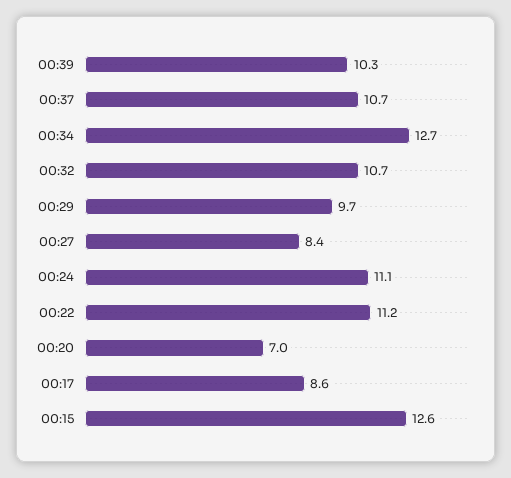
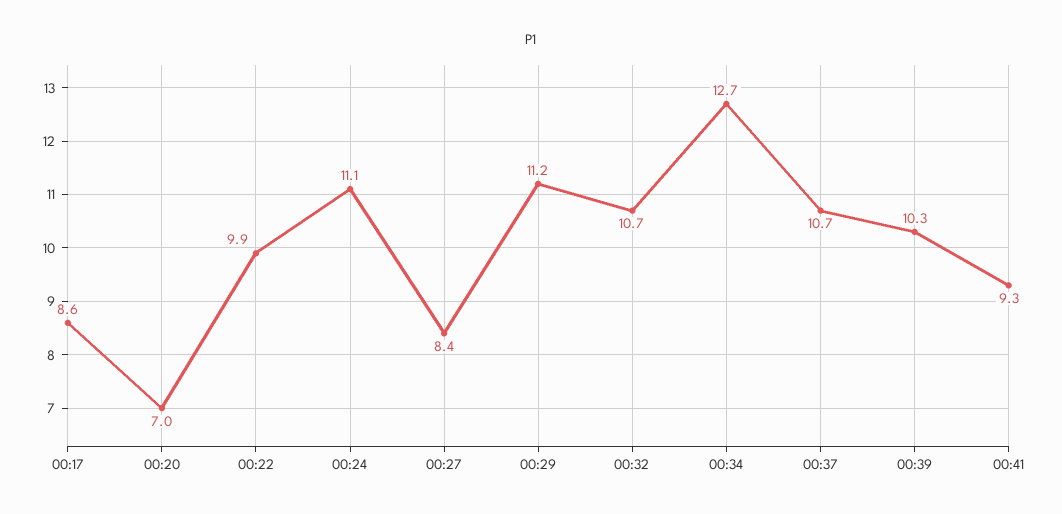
00:29: 9.7 -> 11.2
00:22: 11.2 -> 9.9
00:15: 12.6 -> none
00:41: none -> 9.3

